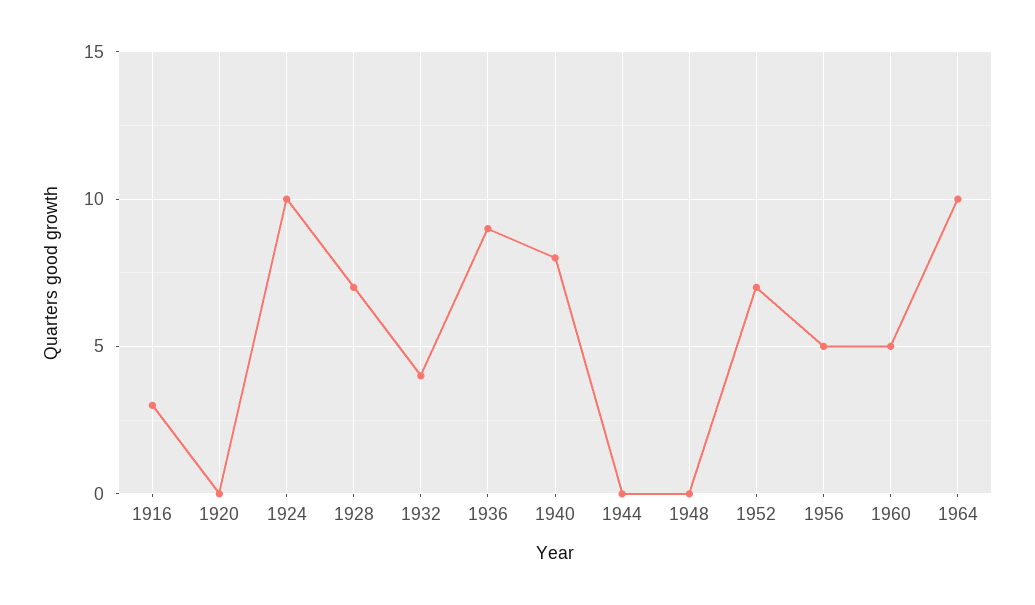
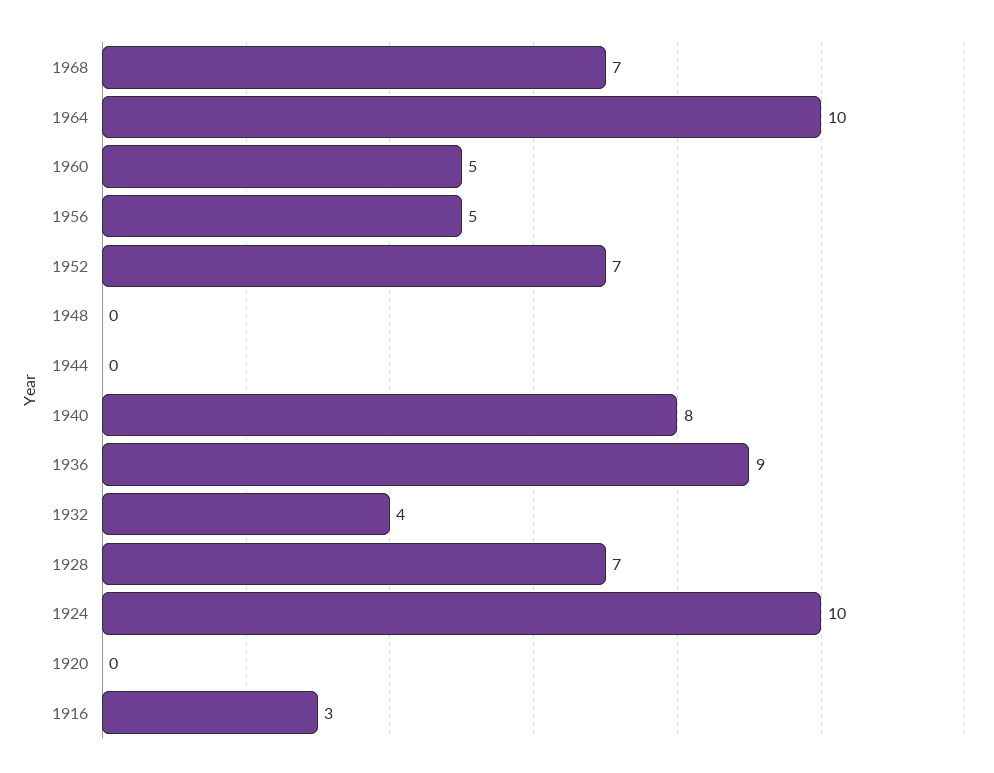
1968: none -> 7

